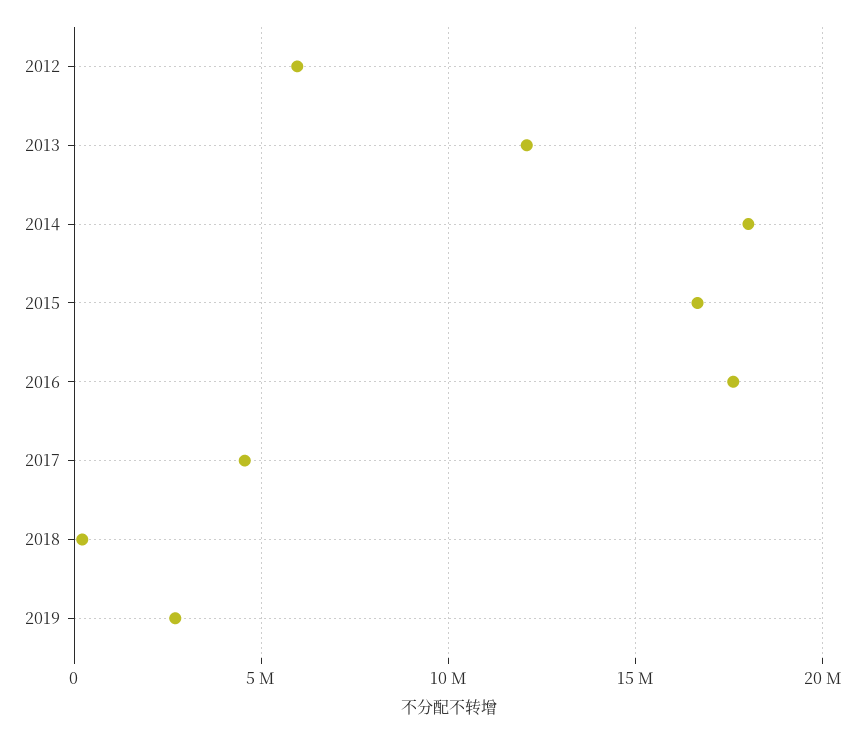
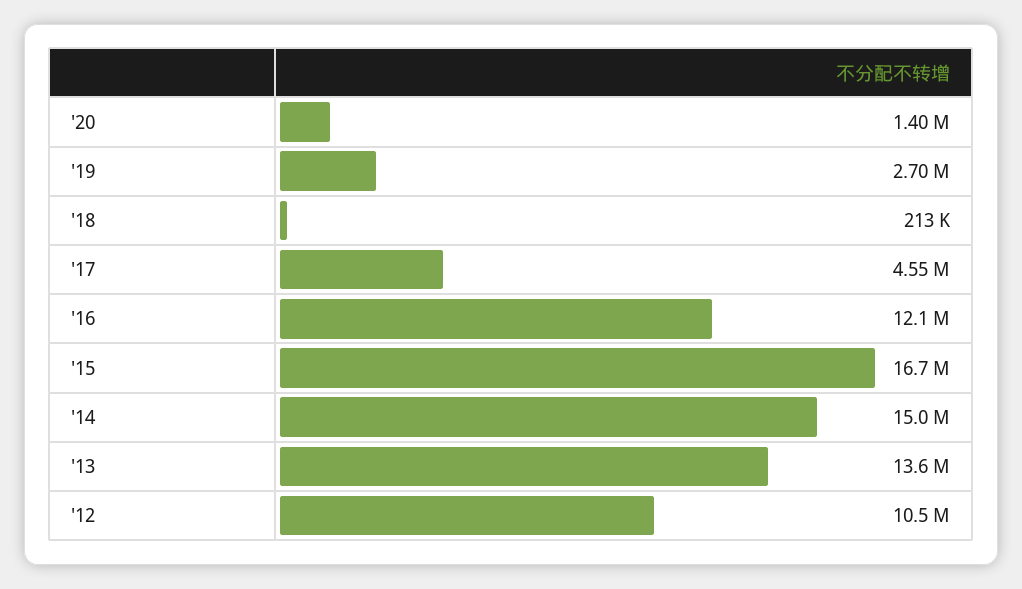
2012: 6000000 -> 10500000
2013: 12000000 -> 13600000
2014: 18000000 -> 15000000
2016: 17500000 -> 12100000
'20: none -> 1400000

